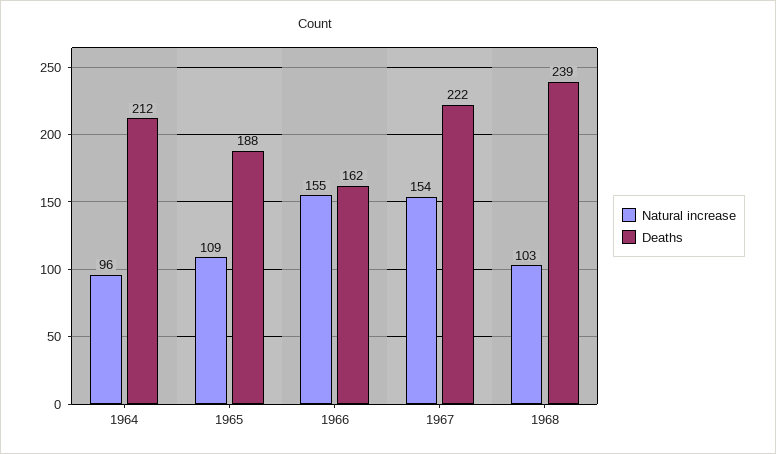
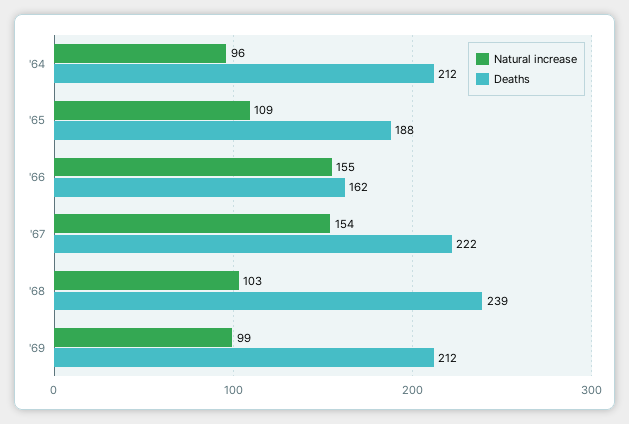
Natural increase, '69: none -> 99
Deaths, '69: none -> 212

